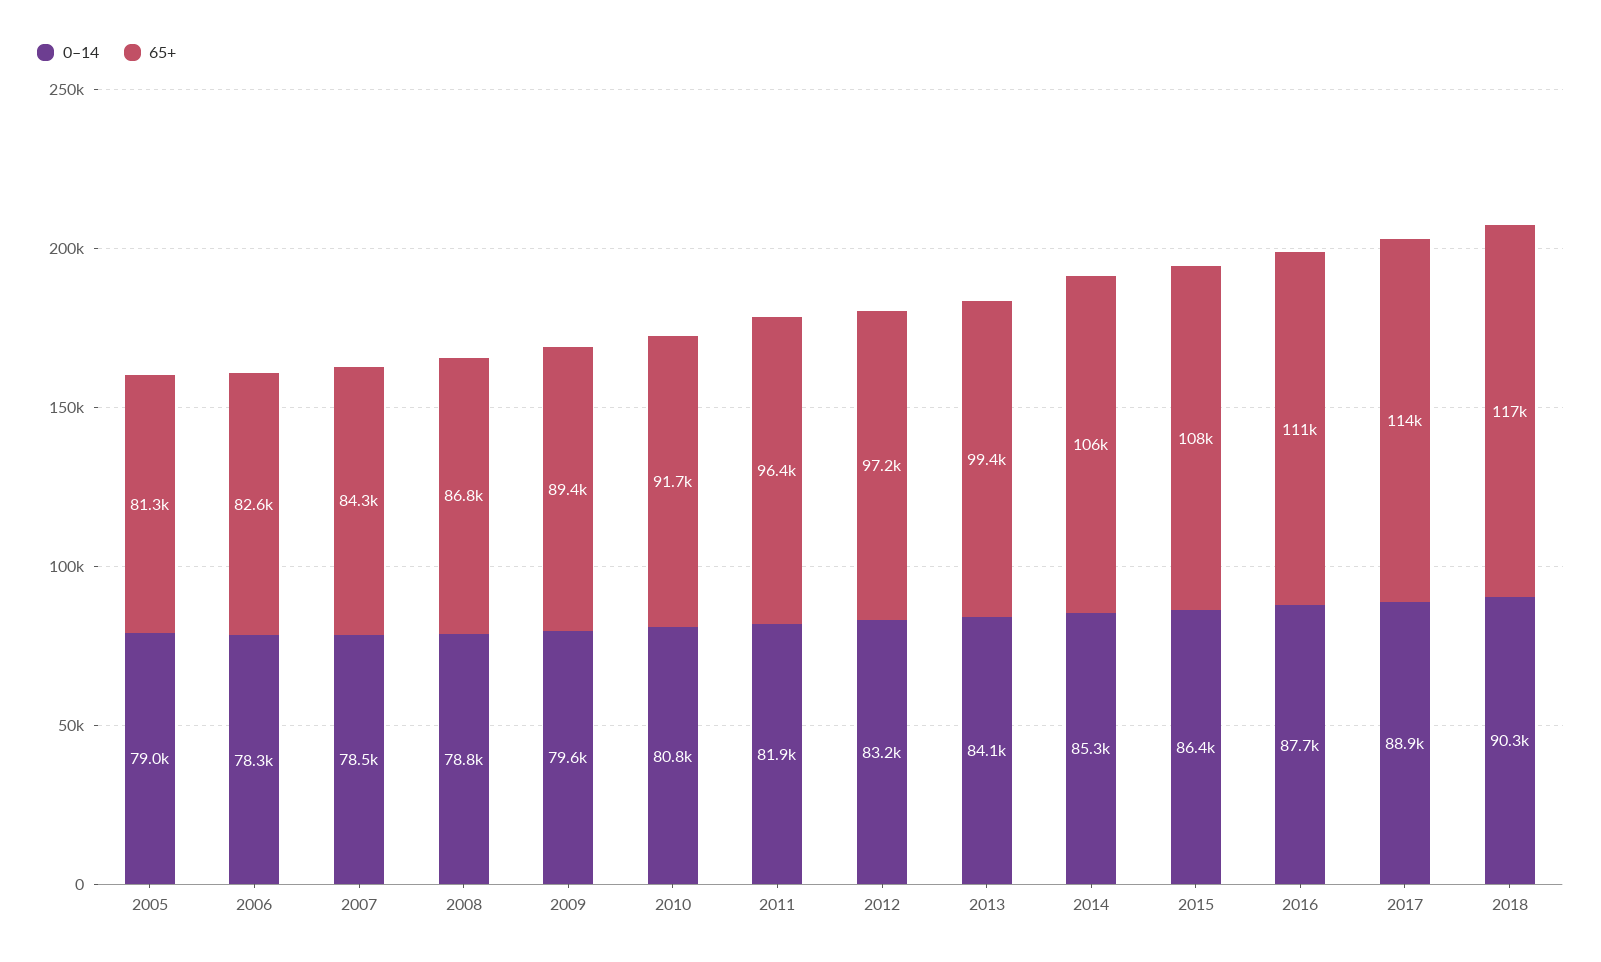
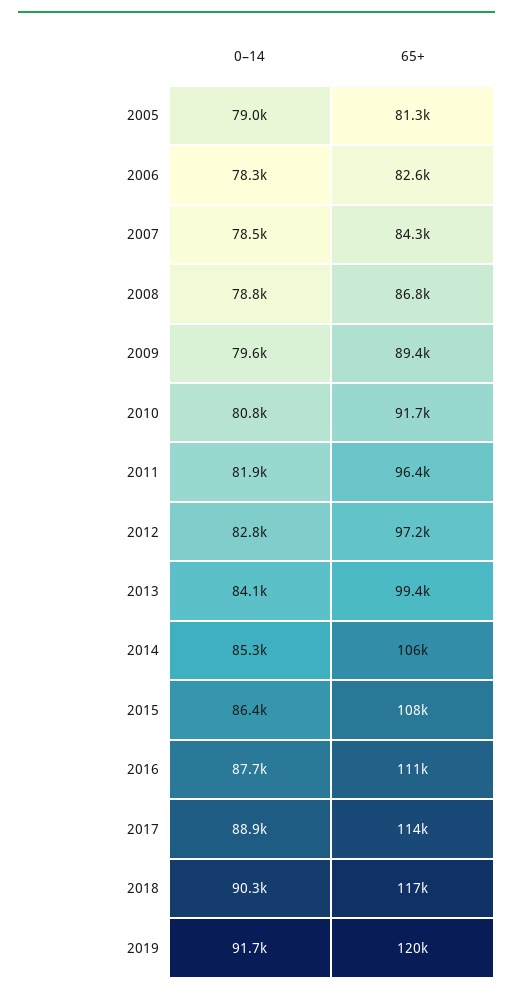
0–14, 2012: 83200 -> 82800
0–14, 2019: none -> 91700
65+, 2019: none -> 120000

